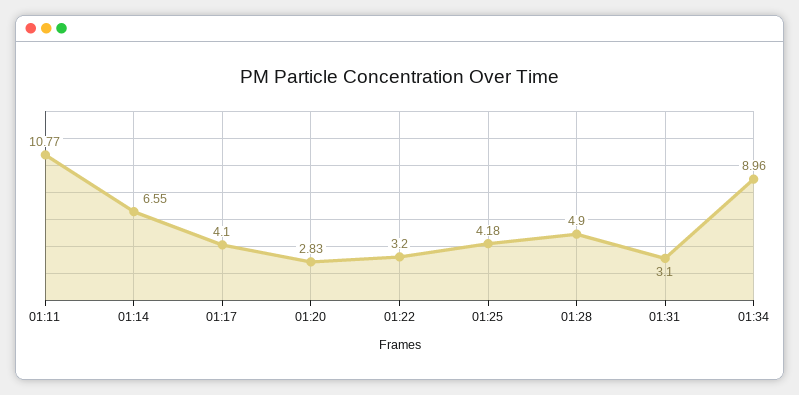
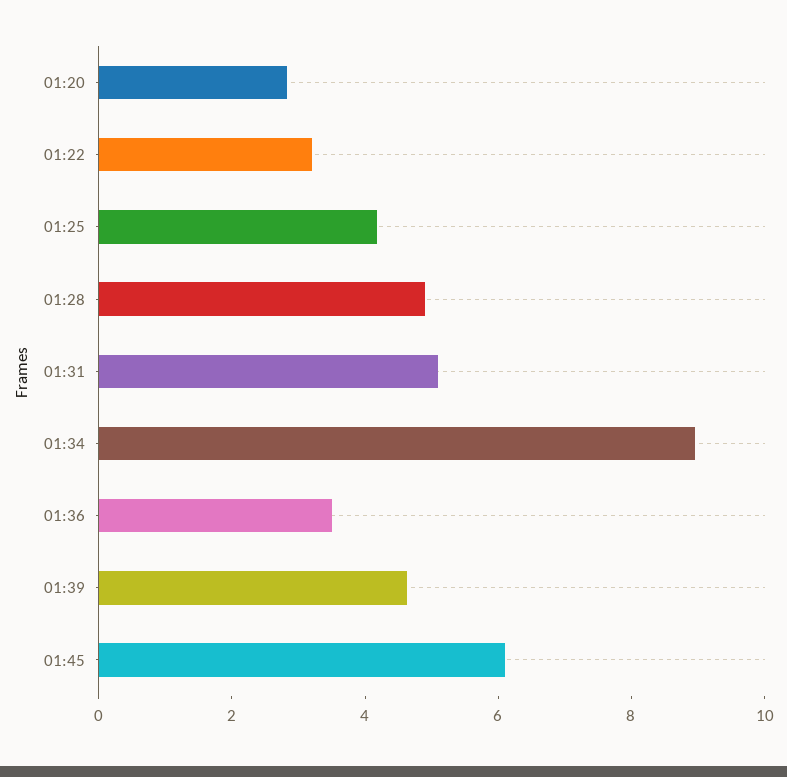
01:11: 10.77 -> none
01:14: 6.55 -> none
01:17: 4.1 -> none
01:31: 3.1 -> 5
01:36: none -> 3.5
01:39: none -> 4.5
01:45: none -> 6

